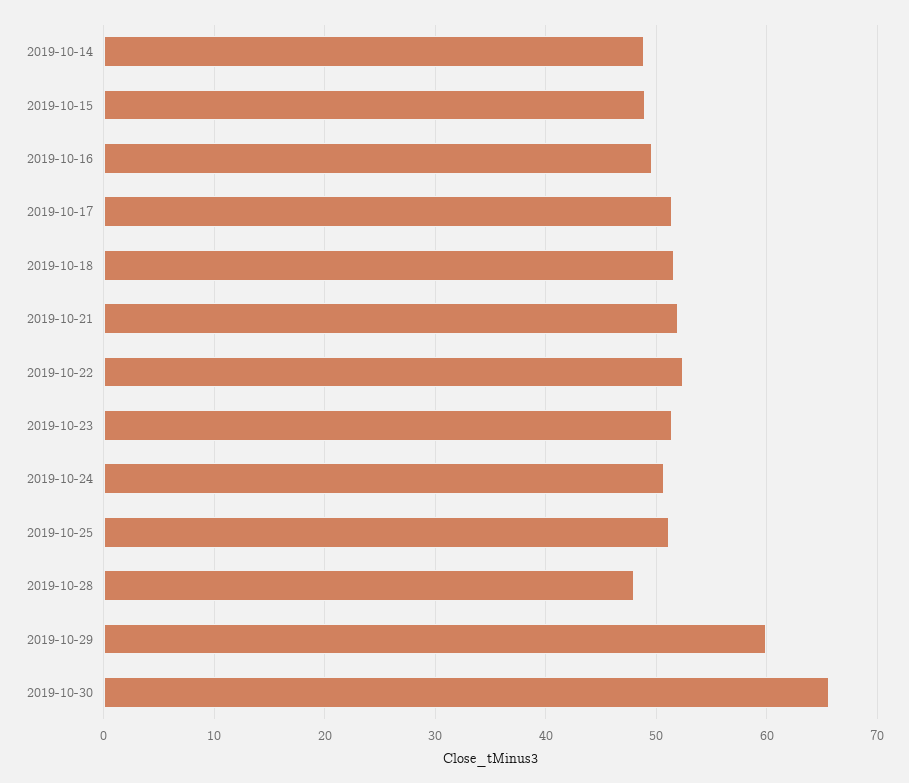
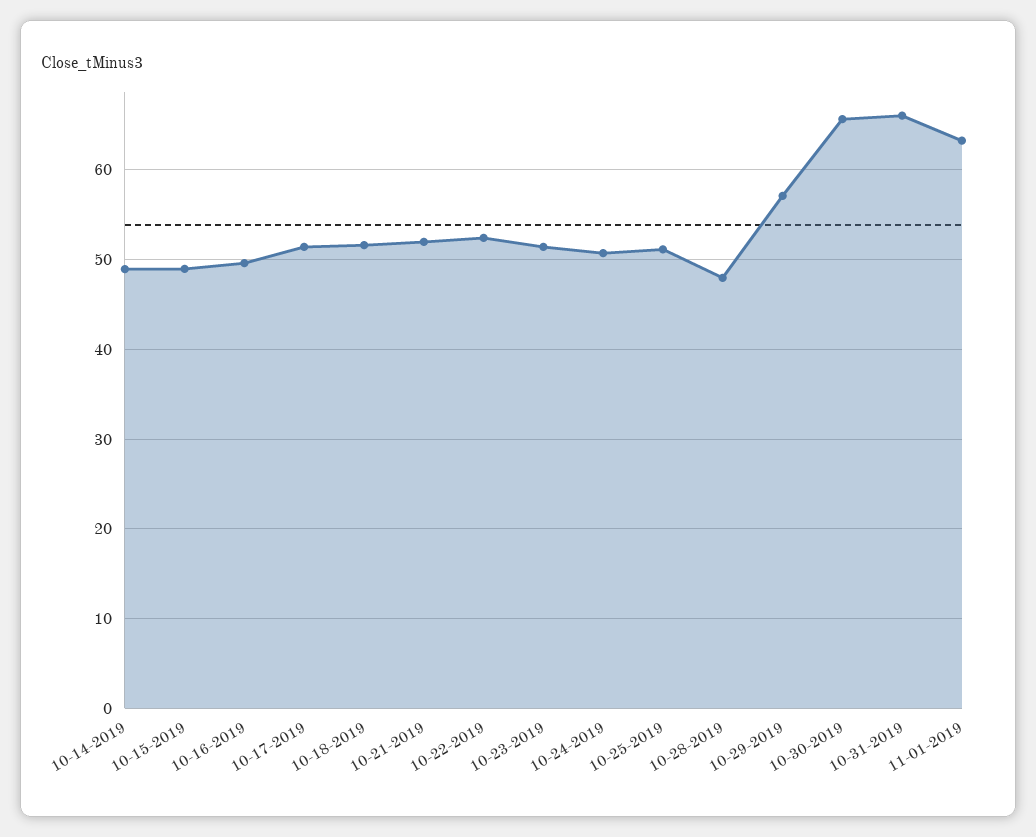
2019-10-29: 60 -> 57
10-31-2019: none -> 66
11-01-2019: none -> 63

